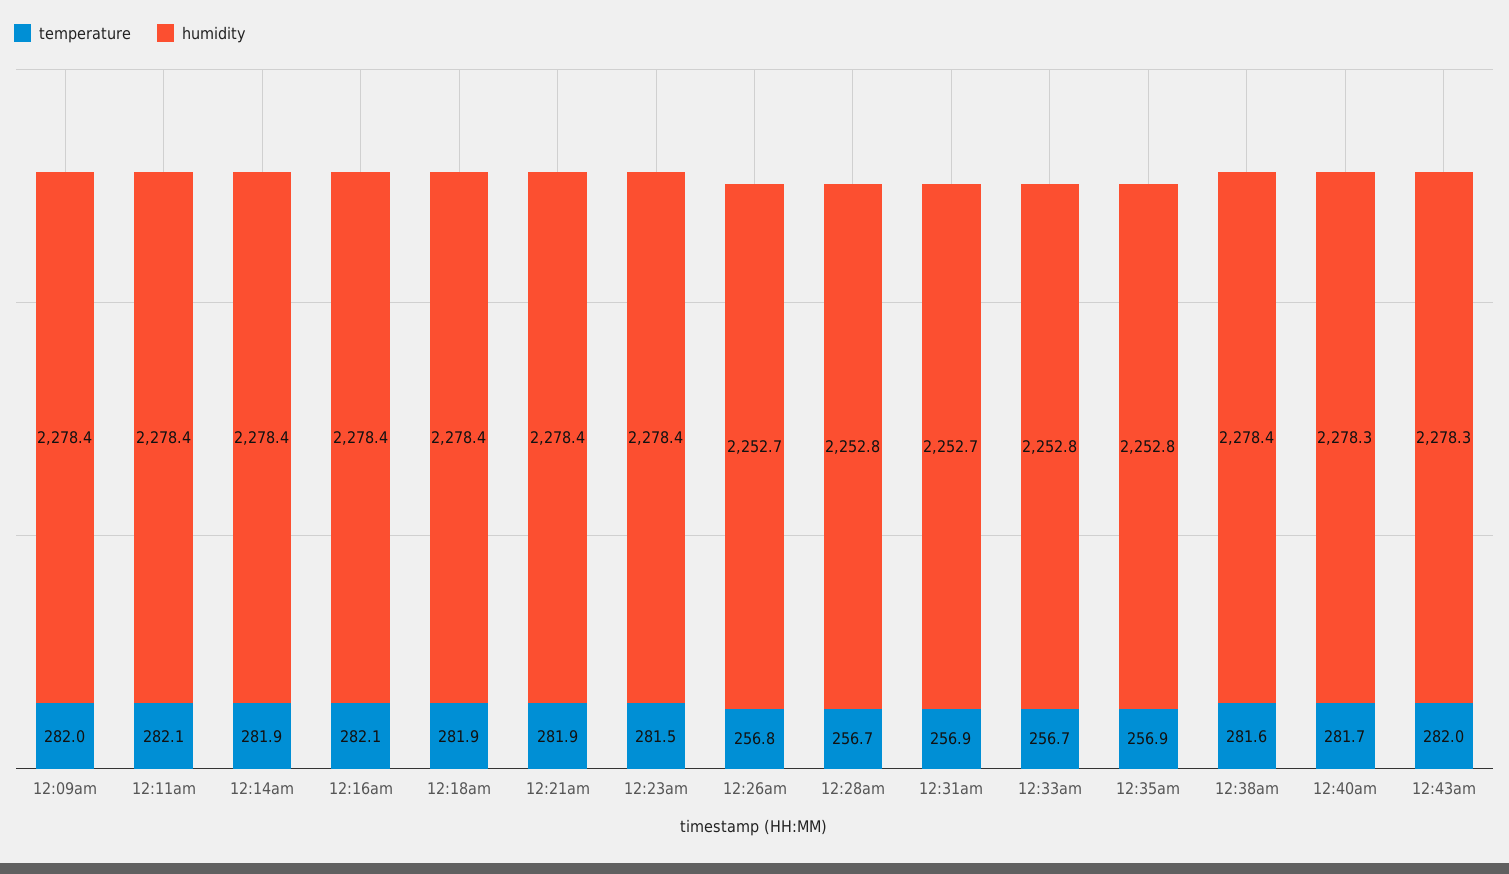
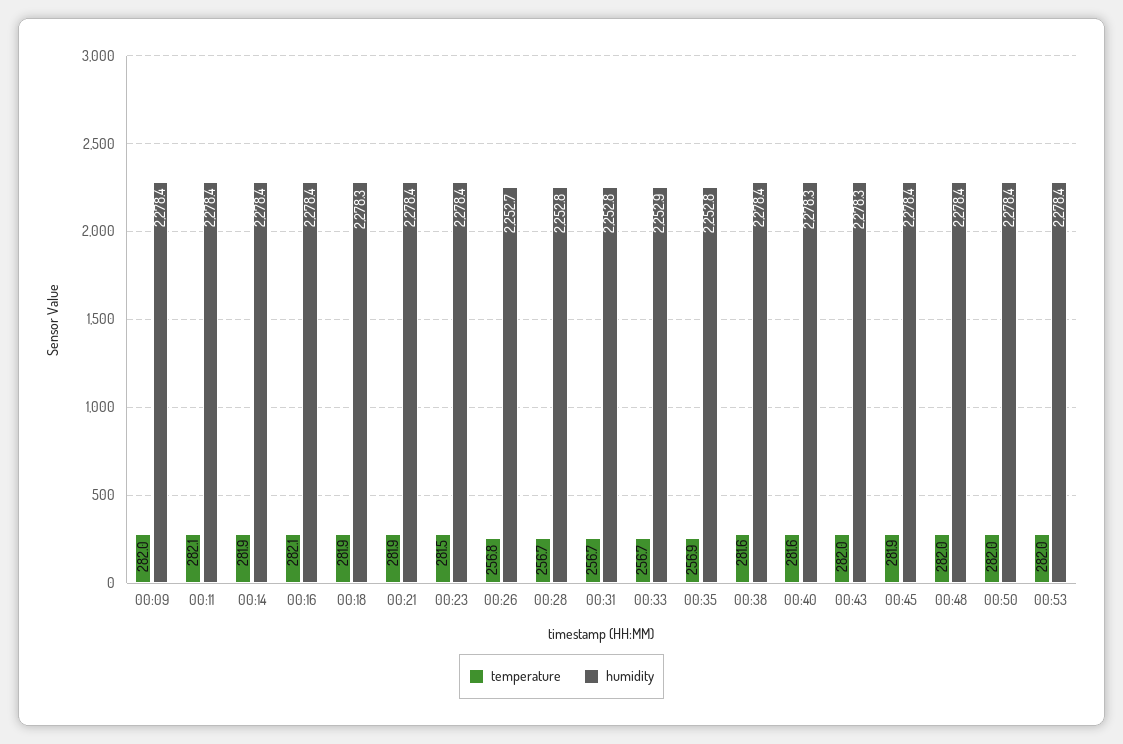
humidity, 12:18am: 2278.4 -> 2278.3
temperature, 12:31am: 256.9 -> 256.7
humidity, 12:31am: 2252.7 -> 2252.8
humidity, 12:33am: 2252.8 -> 2252.9
temperature, 12:40am: 281.7 -> 281.6
temperature, 00:45: none -> 281.9
humidity, 00:45: none -> 2278.4
temperature, 00:48: none -> 282
humidity, 00:48: none -> 2278.4
temperature, 00:50: none -> 282
humidity, 00:50: none -> 2278.4
temperature, 00:53: none -> 282
humidity, 00:53: none -> 2278.4

